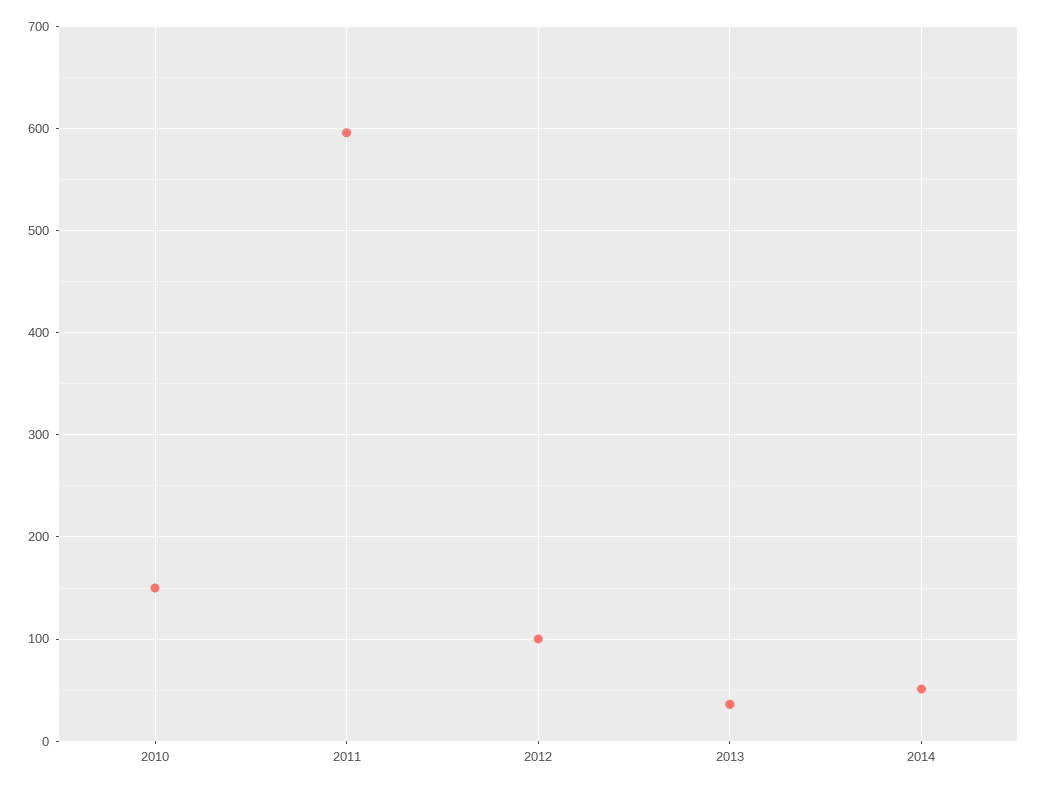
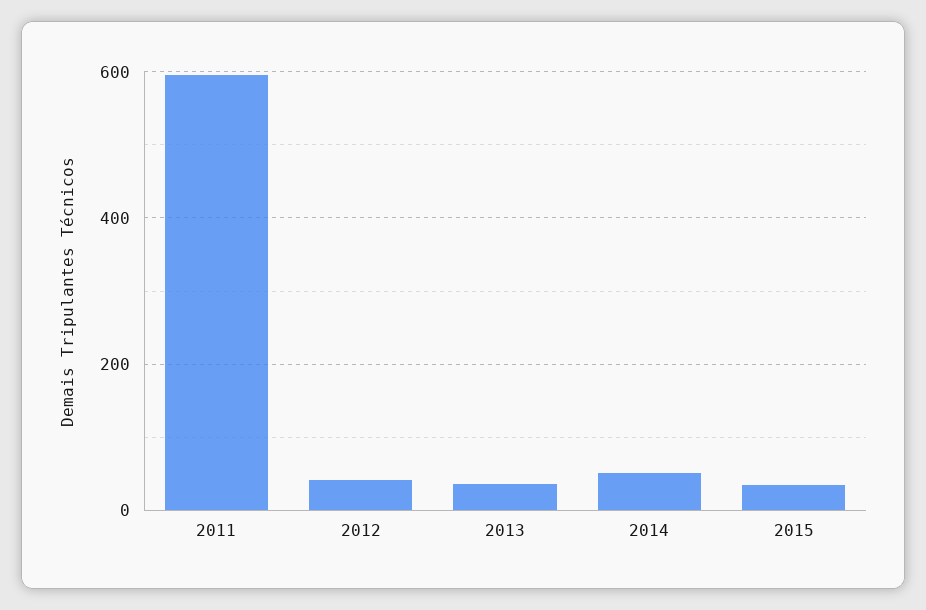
2010: 150 -> none
2012: 100 -> 40
2015: none -> 40

